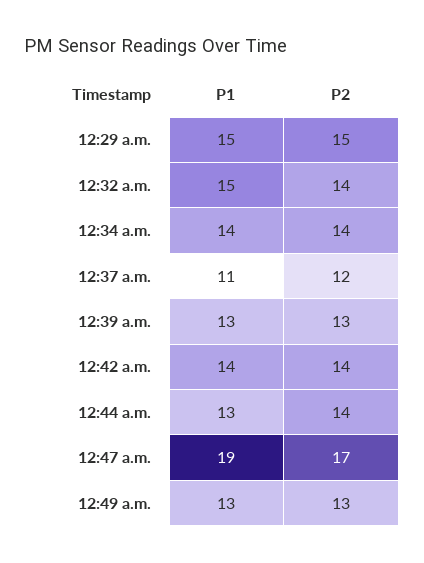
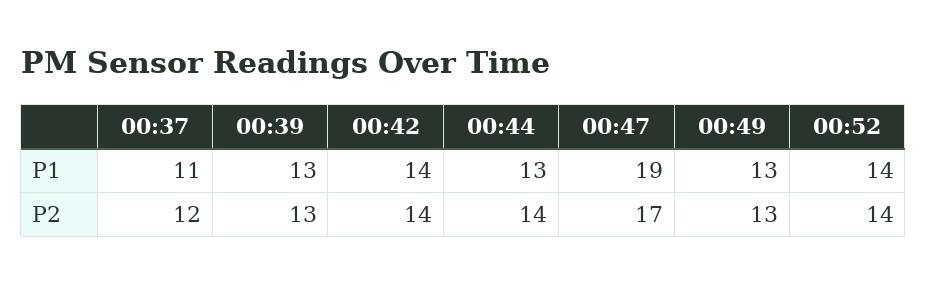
P1, 12:29 a.m.: 15 -> none
P2, 12:29 a.m.: 15 -> none
P1, 12:32 a.m.: 15 -> none
P2, 12:32 a.m.: 14 -> none
P1, 12:34 a.m.: 14 -> none
P2, 12:34 a.m.: 14 -> none
P1, 00:52: none -> 14
P2, 00:52: none -> 14

